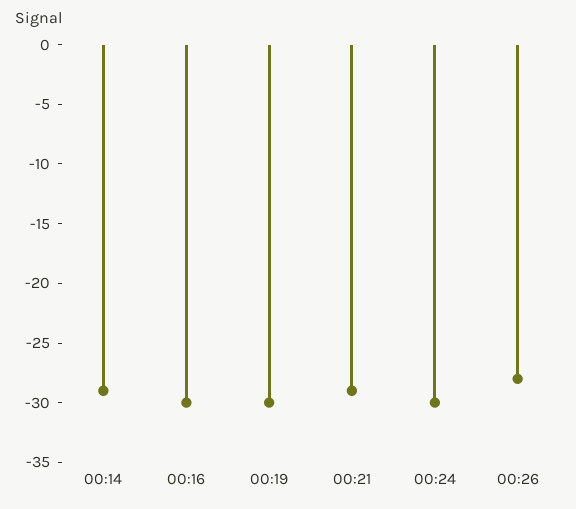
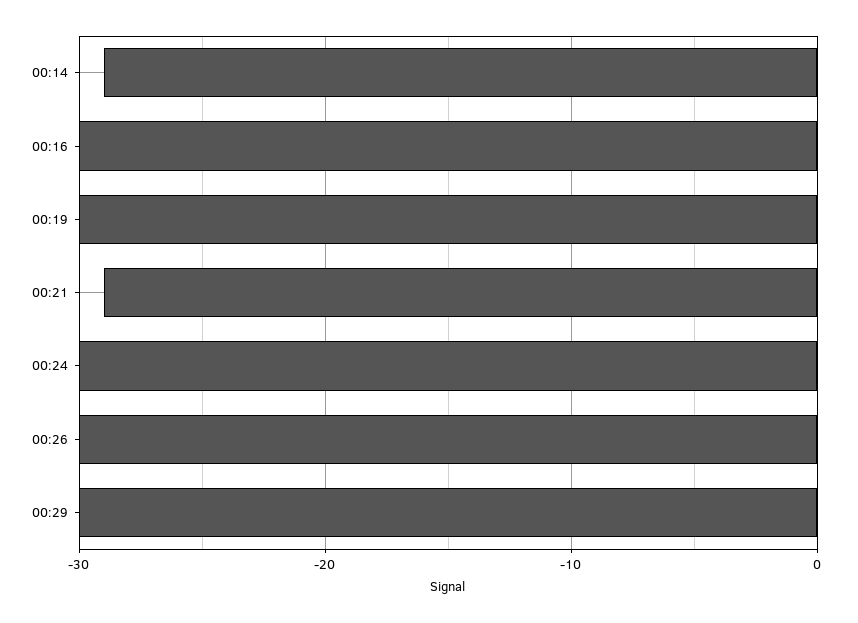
00:26: -28 -> -30
00:29: none -> -30

